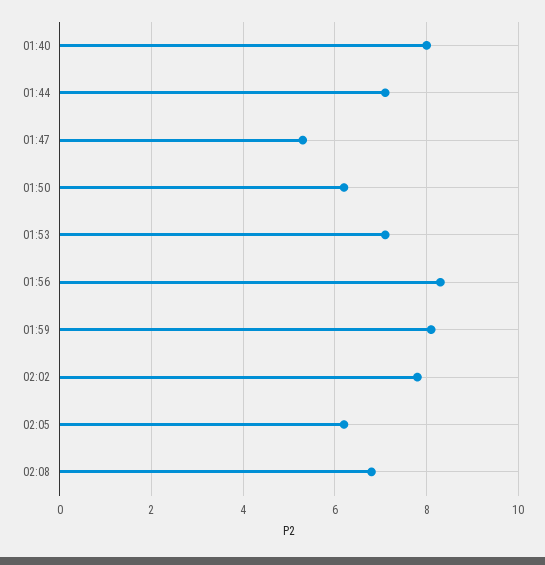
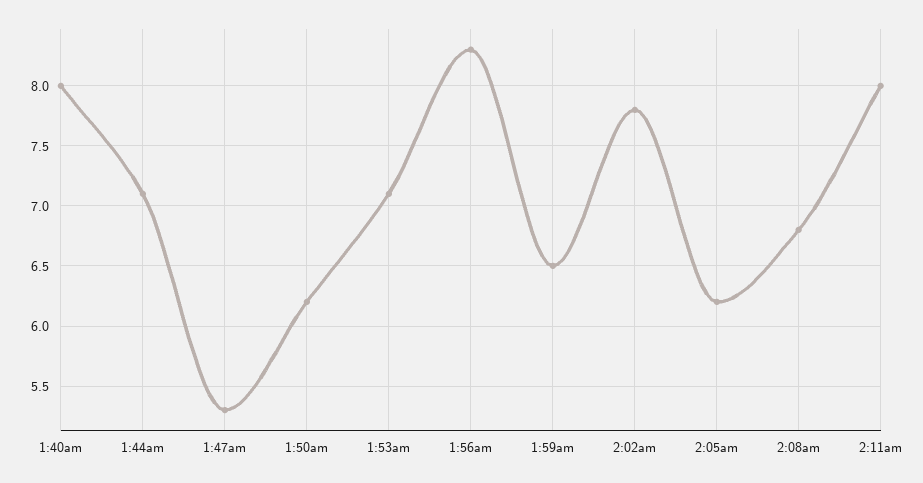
01:59: 8 -> 6.5
2:11am: none -> 8

